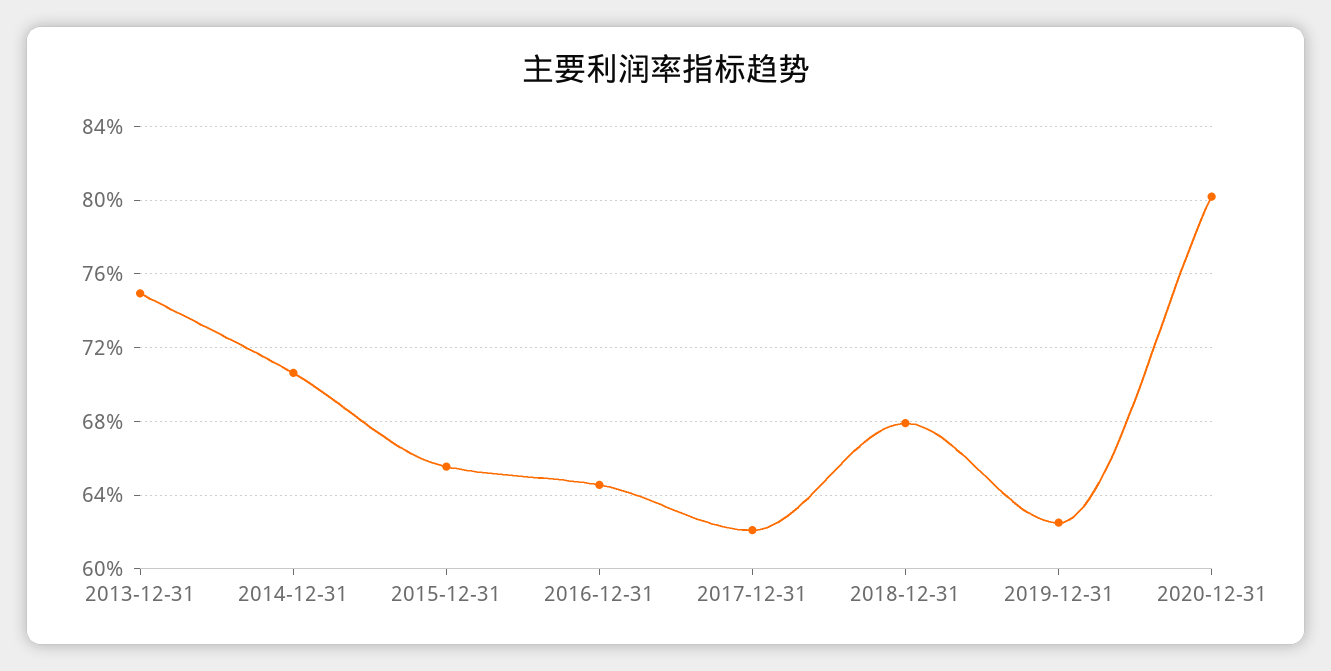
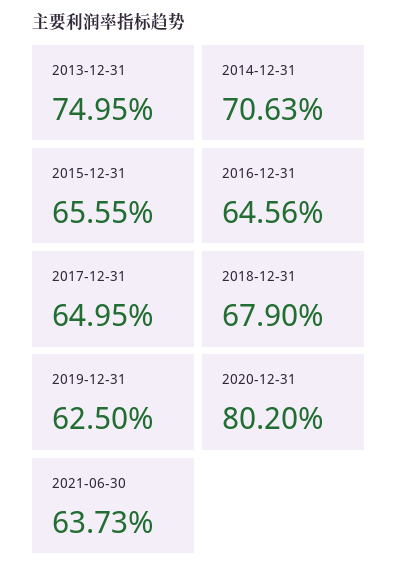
2017-12-31: 62 -> 64.95
2021-06-30: none -> 63.73

